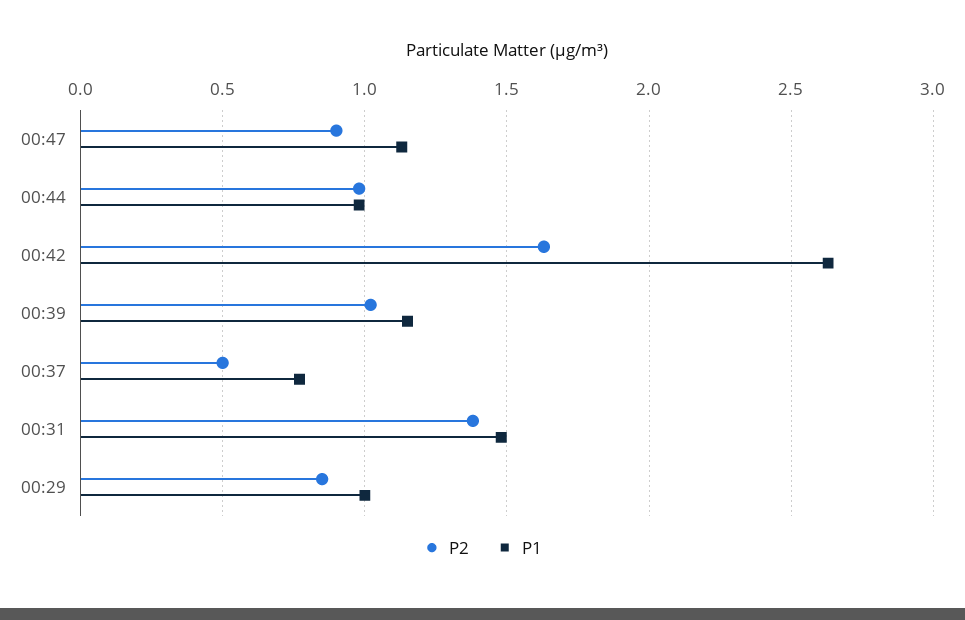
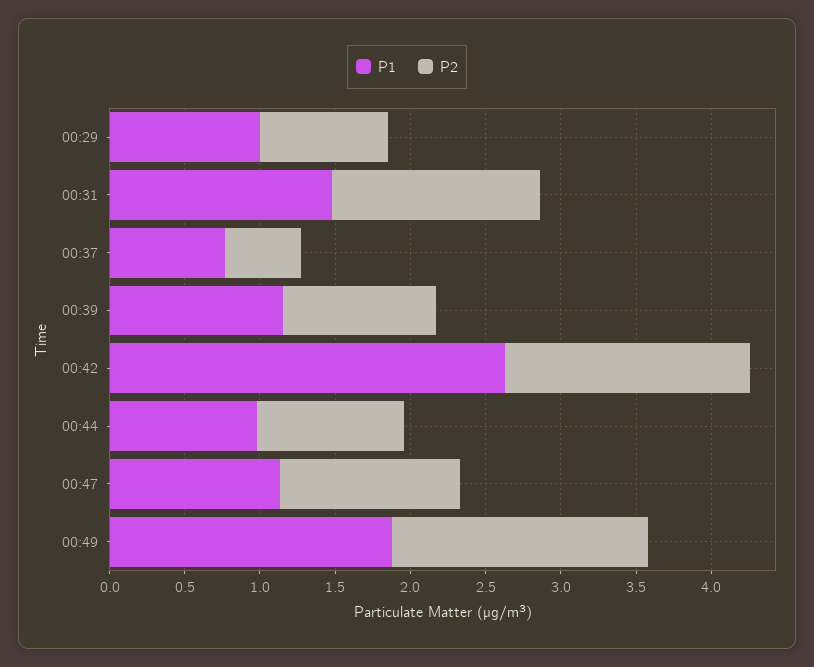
P2, 00:47: 0.9 -> 1.2
P1, 00:49: none -> 1.9
P2, 00:49: none -> 1.7

